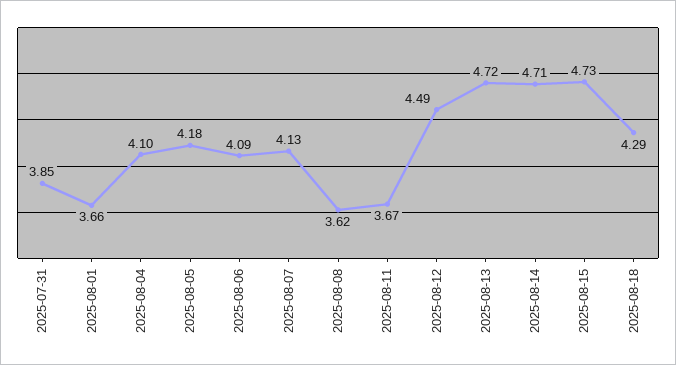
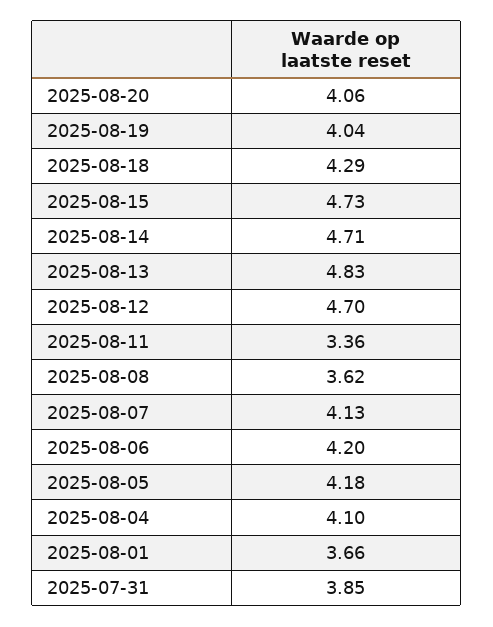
2025-08-06: 4.09 -> 4.2
2025-08-11: 3.67 -> 3.36
2025-08-12: 4.49 -> 4.7
2025-08-13: 4.72 -> 4.83
2025-08-20: none -> 4.06
2025-08-19: none -> 4.04

